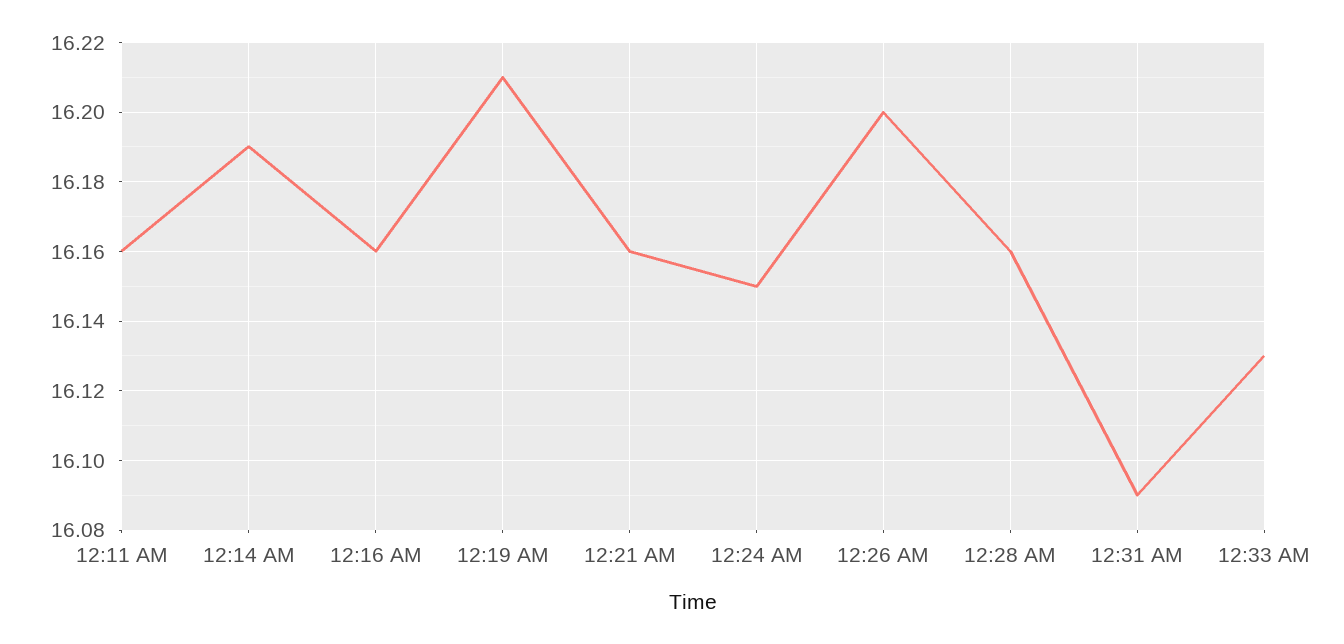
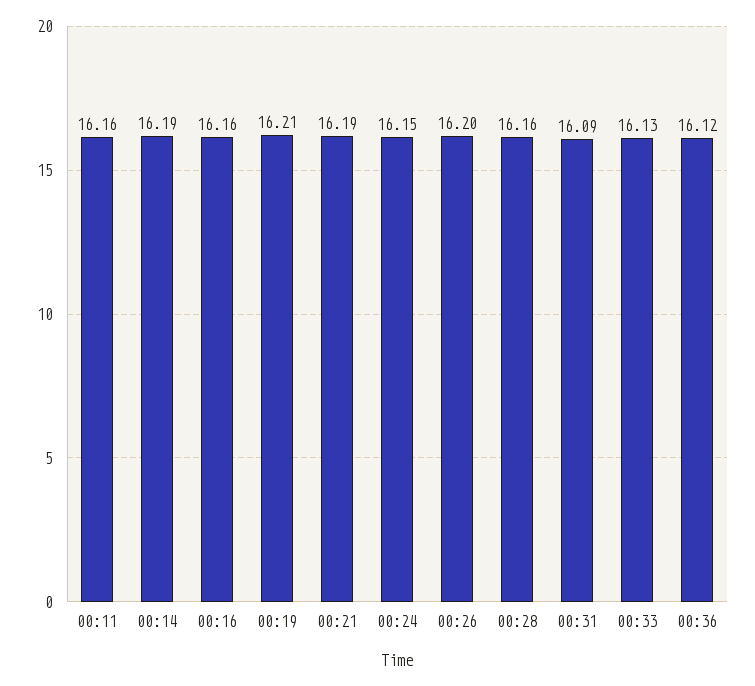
12:21 AM: 16.16 -> 16.19
00:36: none -> 16.12

